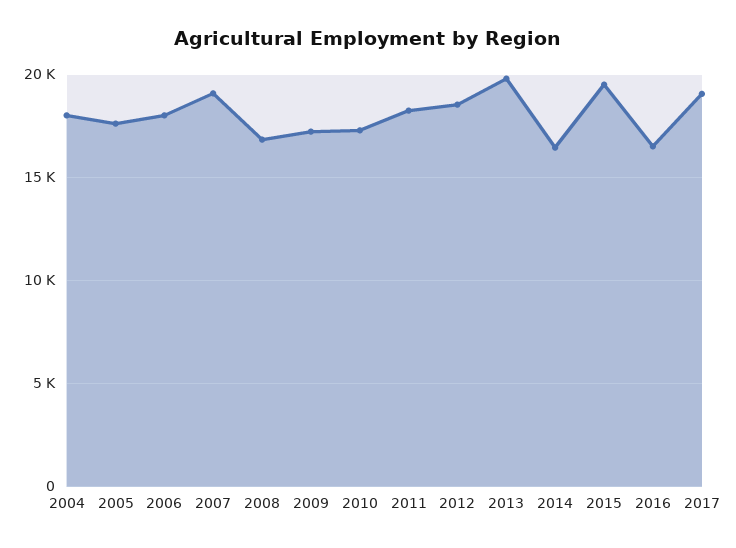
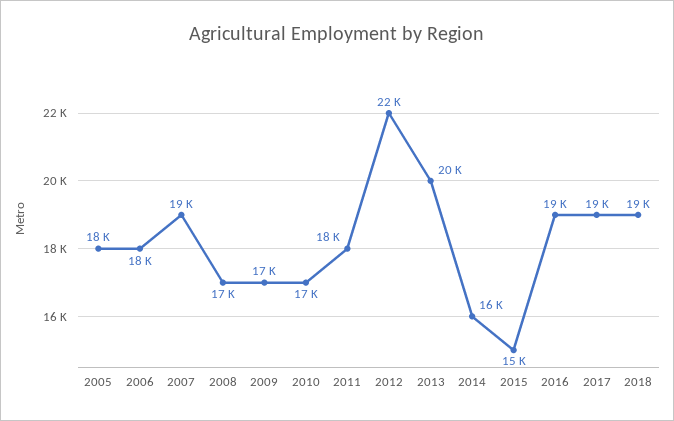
2004: 18000 -> none
2012: 18500 -> 22000
2015: 19500 -> 15000
2016: 16500 -> 19000
2018: none -> 19000

